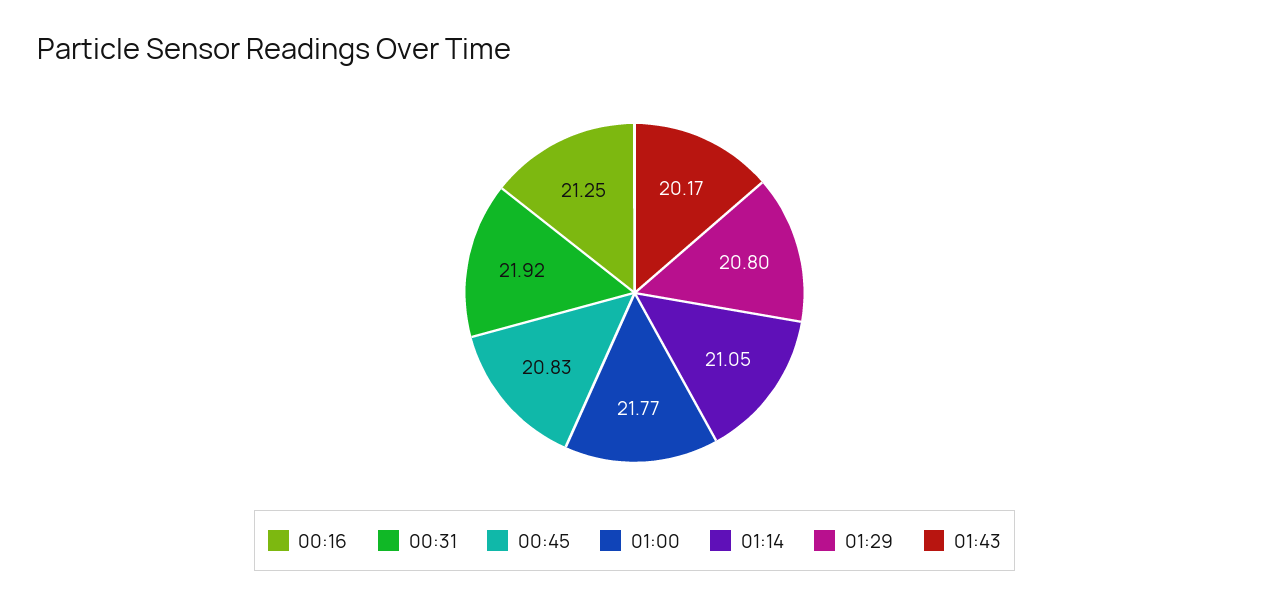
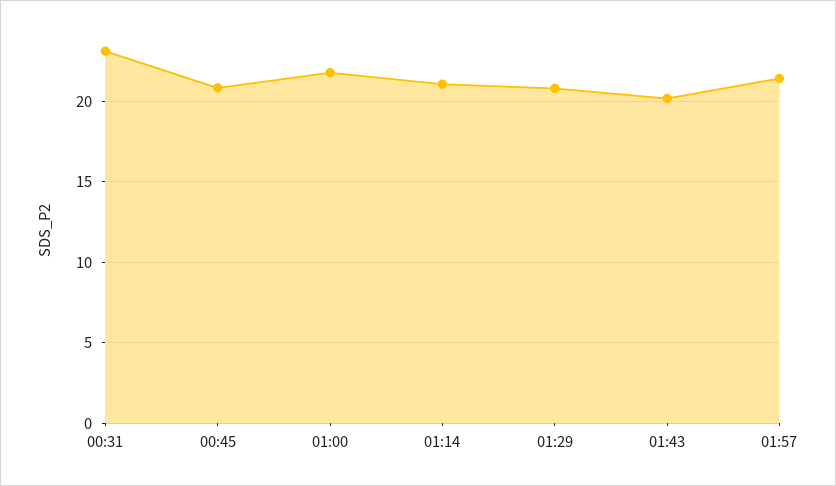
00:16: 21.25 -> none
00:31: 21.92 -> 23
01:57: none -> 21.5

